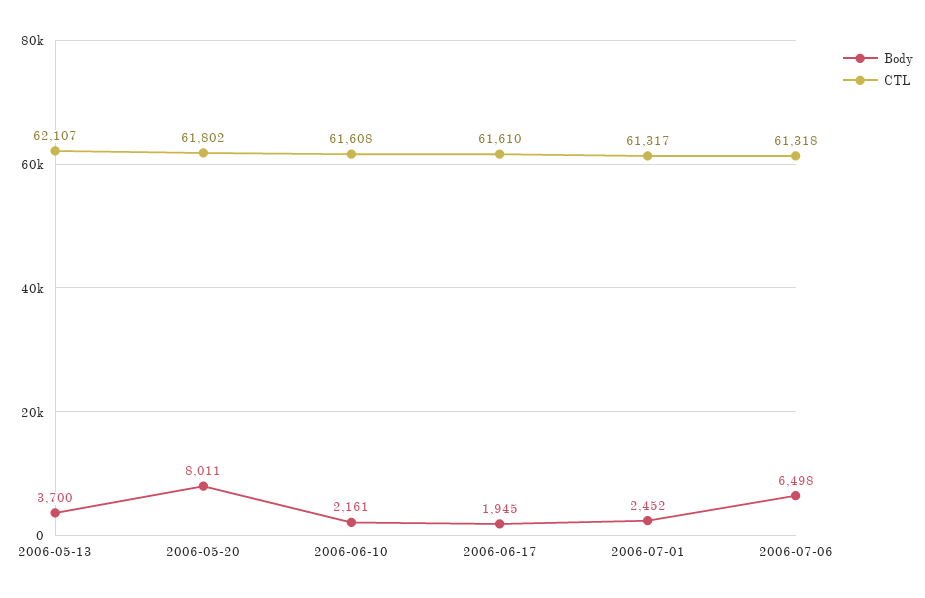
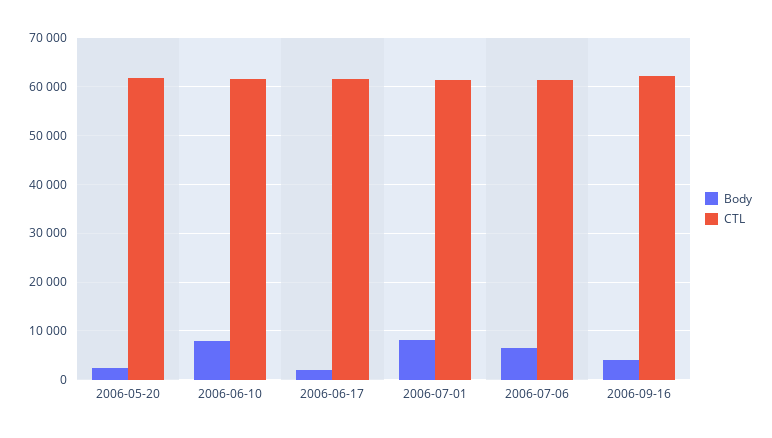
Body, 2006-05-13: 3700 -> none
CTL, 2006-05-13: 62107 -> none
Body, 2006-05-20: 8011 -> 2000
Body, 2006-06-10: 2161 -> 8000
Body, 2006-07-01: 2452 -> 8000
Body, 2006-09-16: none -> 4000
CTL, 2006-09-16: none -> 62000

